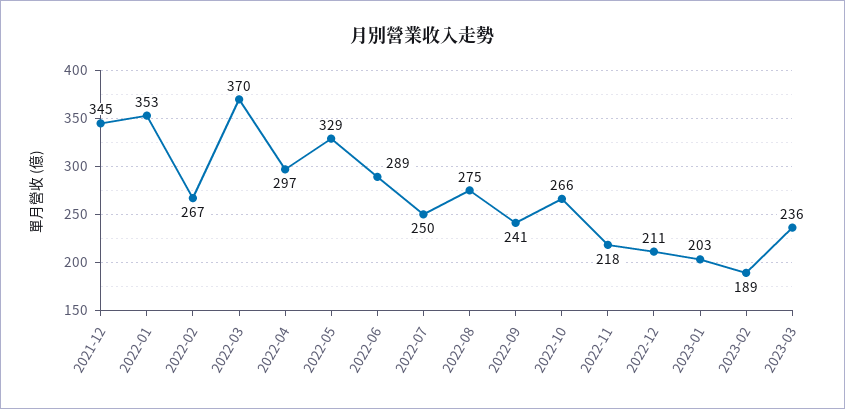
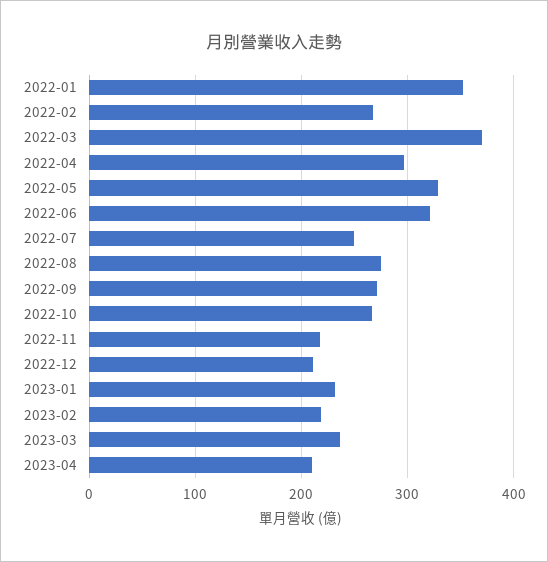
2021-12: 345 -> none
2022-06: 289 -> 320
2022-09: 241 -> 270
2023-01: 203 -> 230
2023-02: 189 -> 220
2023-04: none -> 210

